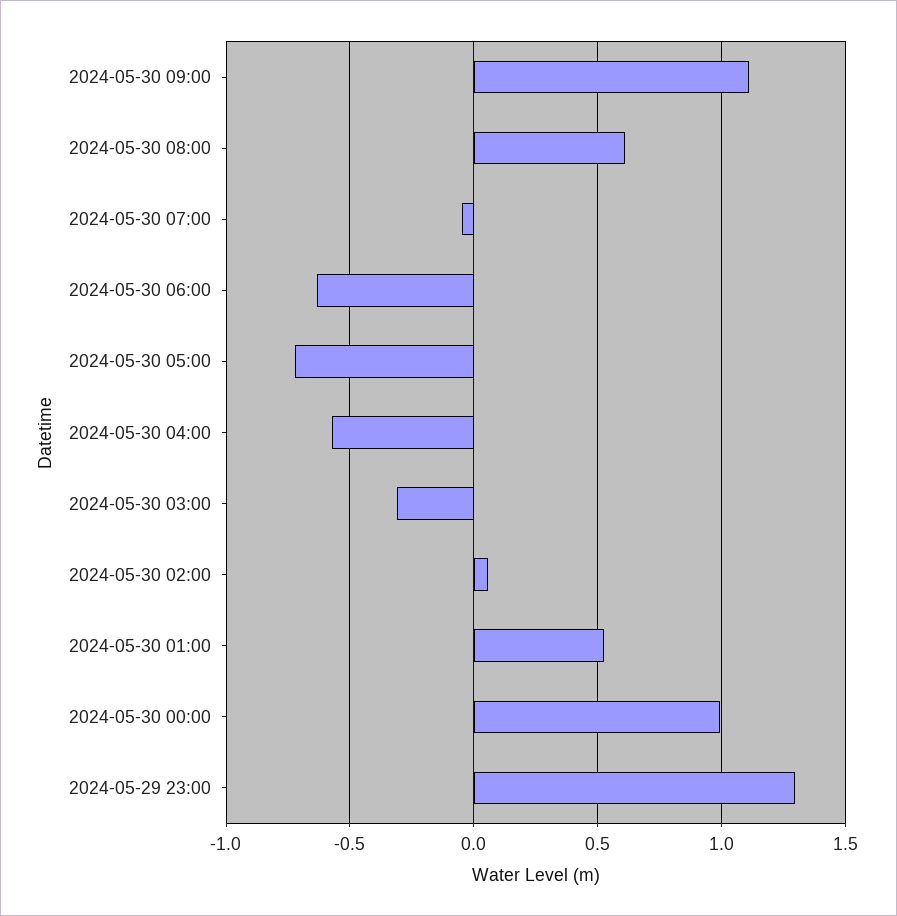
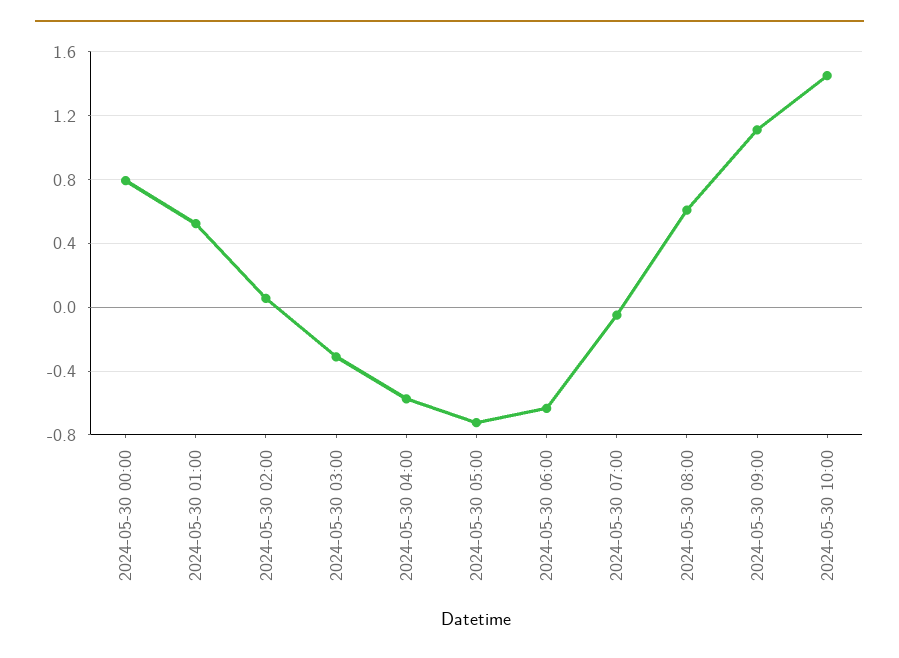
2024-05-30 00:00: 1 -> 0.8
2024-05-29 23:00: 1.3 -> none
2024-05-30 10:00: none -> 1.45

